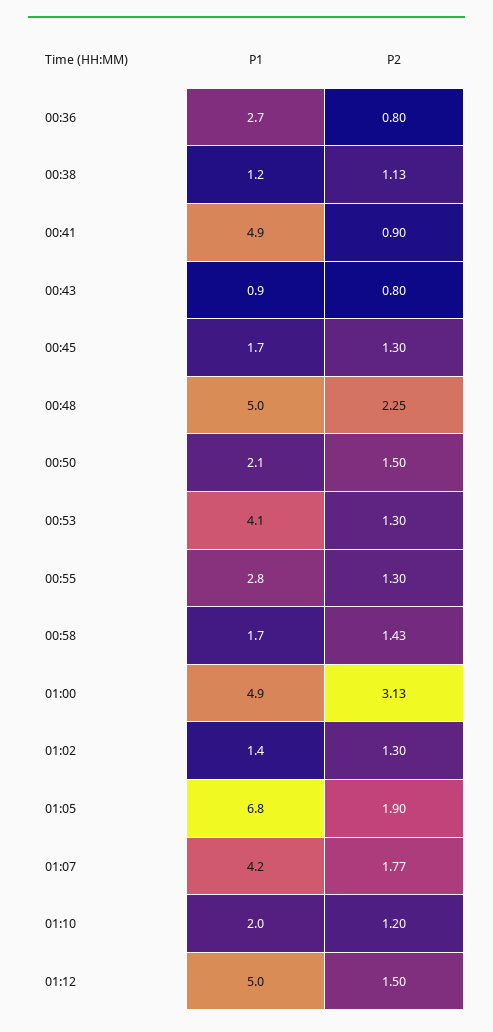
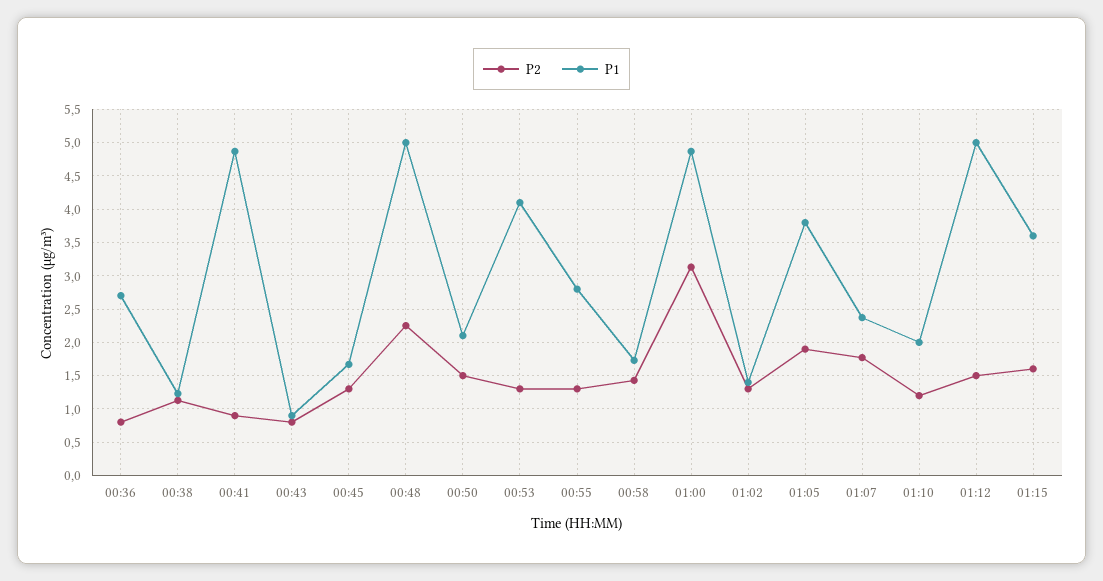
P1, 01:05: 6.8 -> 3.8
P1, 01:07: 4.2 -> 2.4
P2, 01:15: none -> 1.6
P1, 01:15: none -> 3.6

